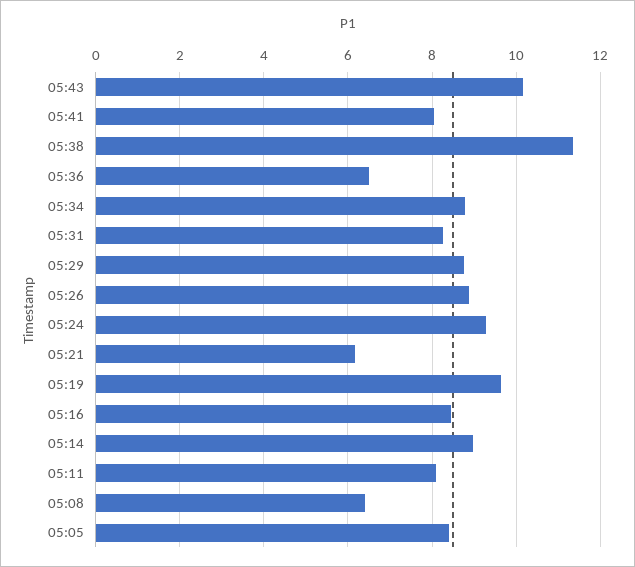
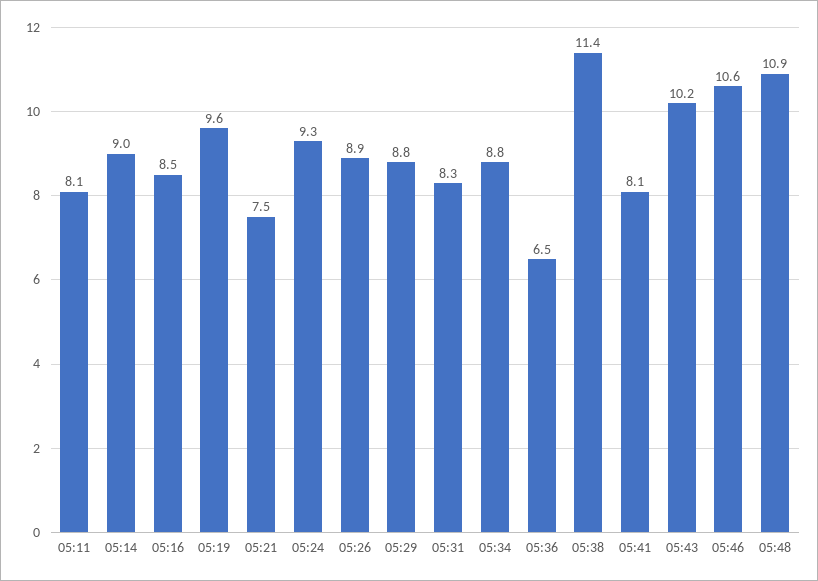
05:21: 6.2 -> 7.5
05:08: 6.4 -> none
05:05: 8.4 -> none
05:46: none -> 10.6
05:48: none -> 10.9

